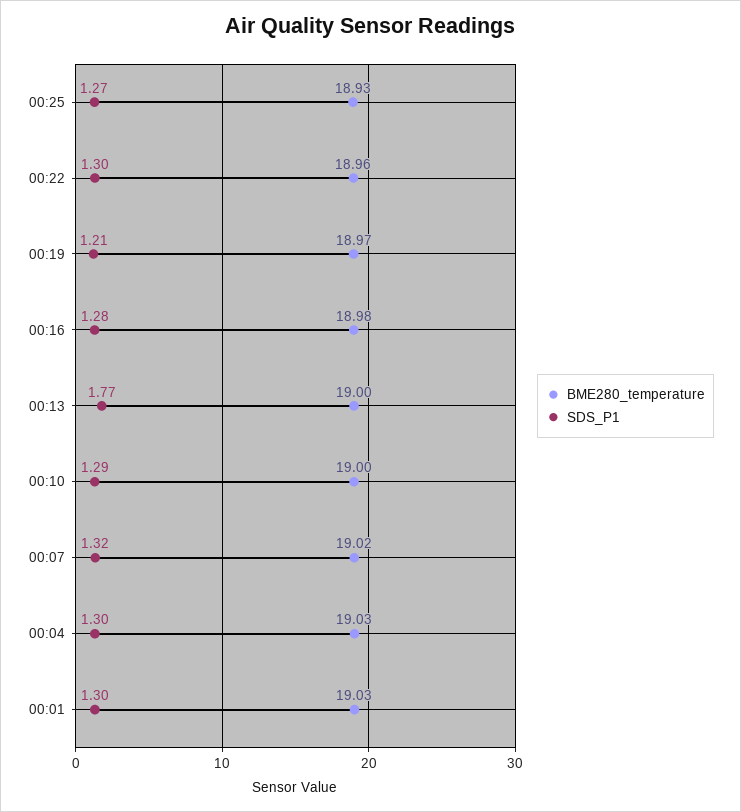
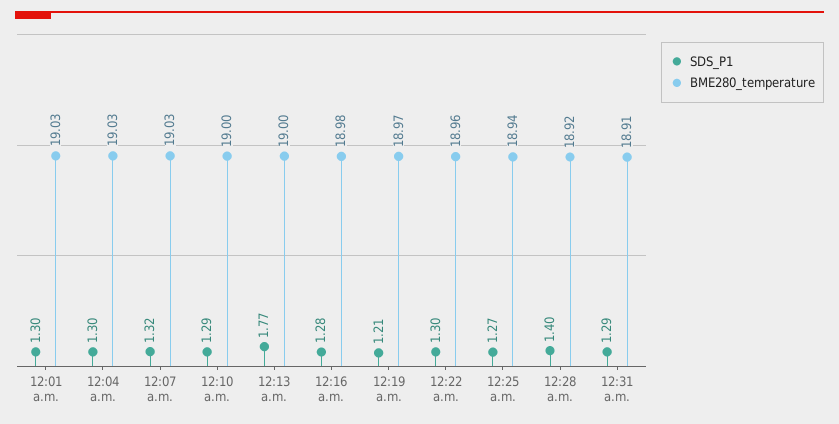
BME280_temperature, 00:25: 18.93 -> 18.94
BME280_temperature, 00:07: 19.02 -> 19.03
SDS_P1, 12:28 a.m.: none -> 1.4
BME280_temperature, 12:28 a.m.: none -> 18.92
SDS_P1, 12:31 a.m.: none -> 1.29
BME280_temperature, 12:31 a.m.: none -> 18.91

